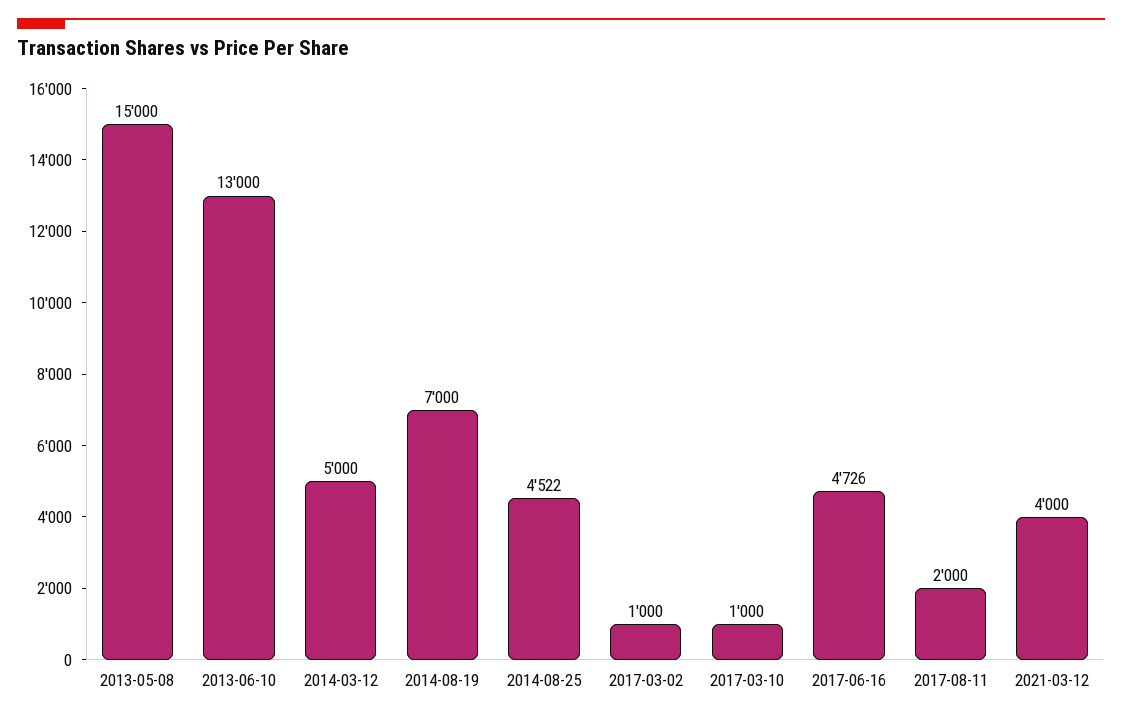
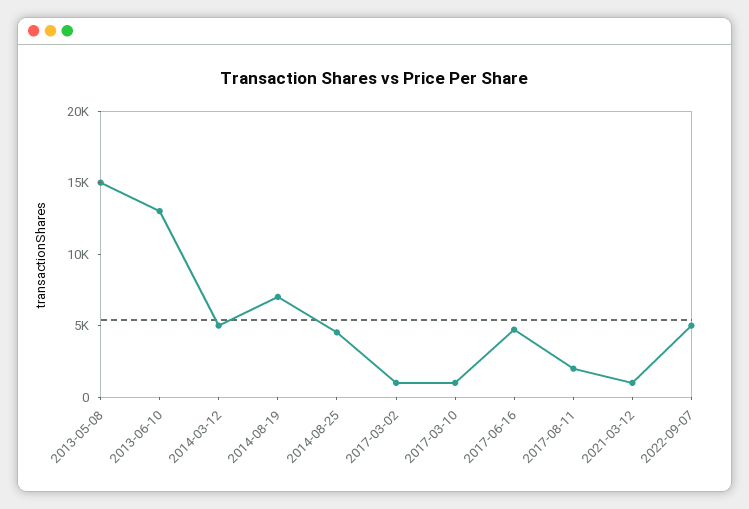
2021-03-12: 4000 -> 1000
2022-09-07: none -> 5000

